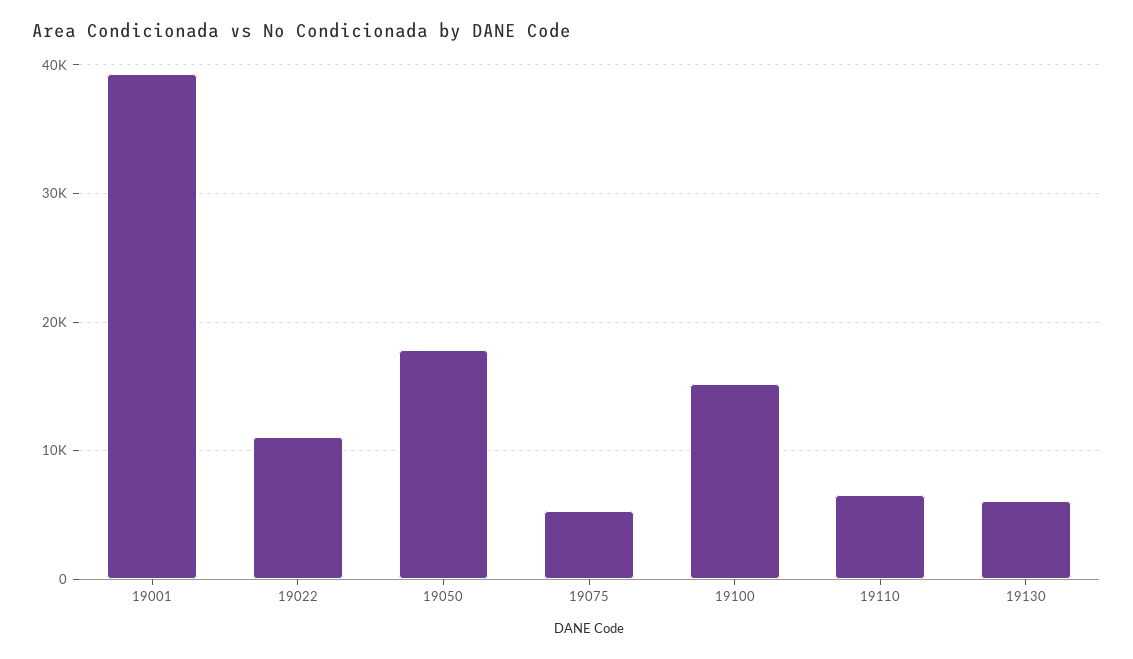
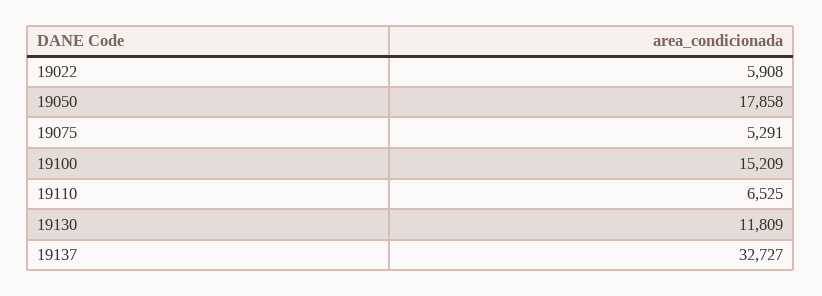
19001: 39000 -> none
19022: 11000 -> 5908
19130: 6000 -> 11809
19137: none -> 32727

